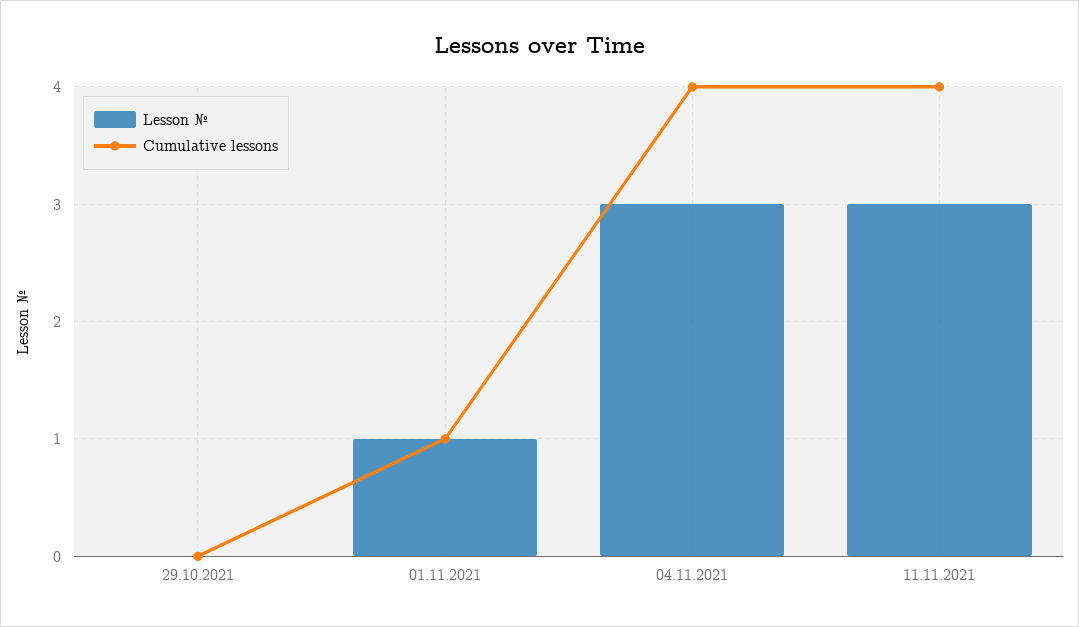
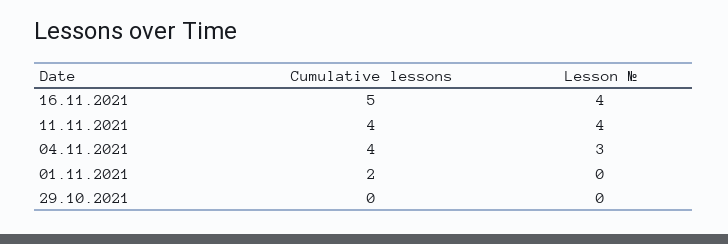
Lesson №, 01.11.2021: 1 -> 0
Cumulative lessons, 01.11.2021: 1 -> 2
Lesson №, 11.11.2021: 3 -> 4
Cumulative lessons, 16.11.2021: none -> 5
Lesson №, 16.11.2021: none -> 4

